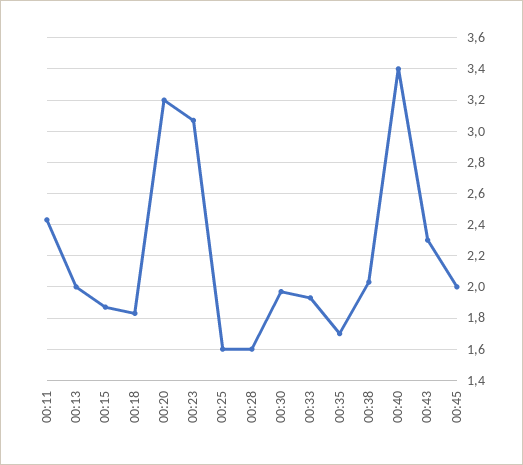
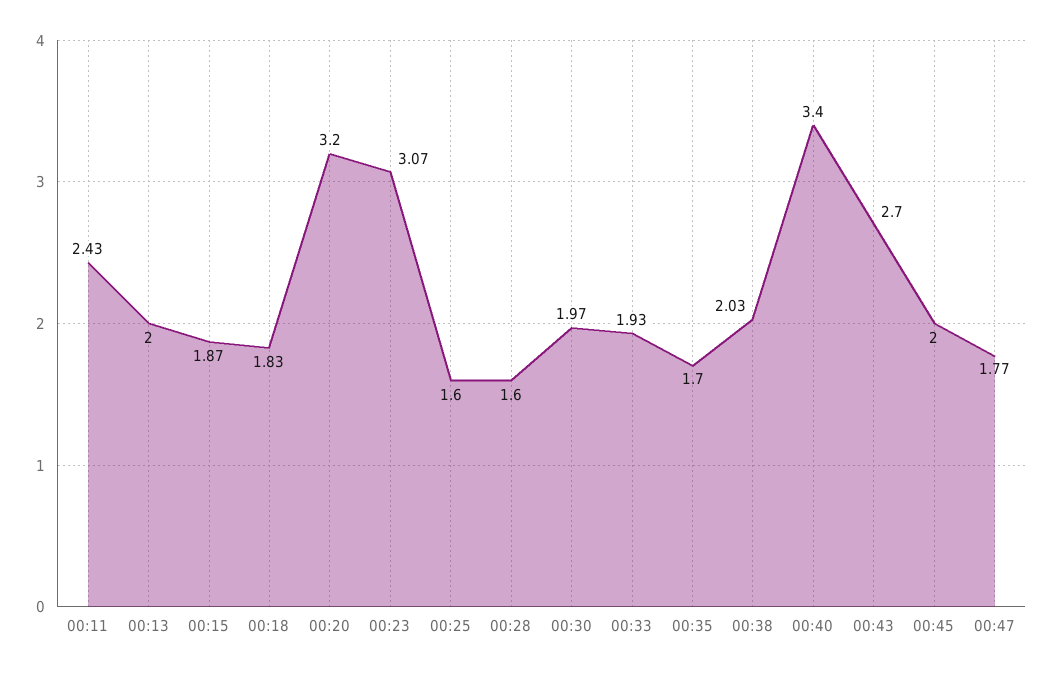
00:43: 2.3 -> 2.7
00:47: none -> 1.77

